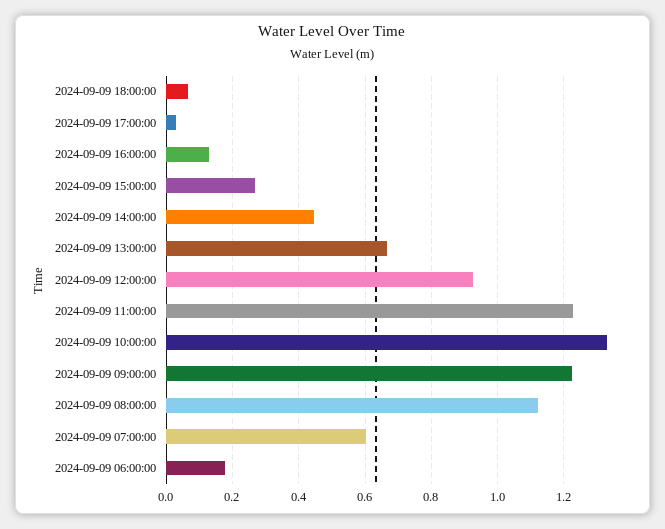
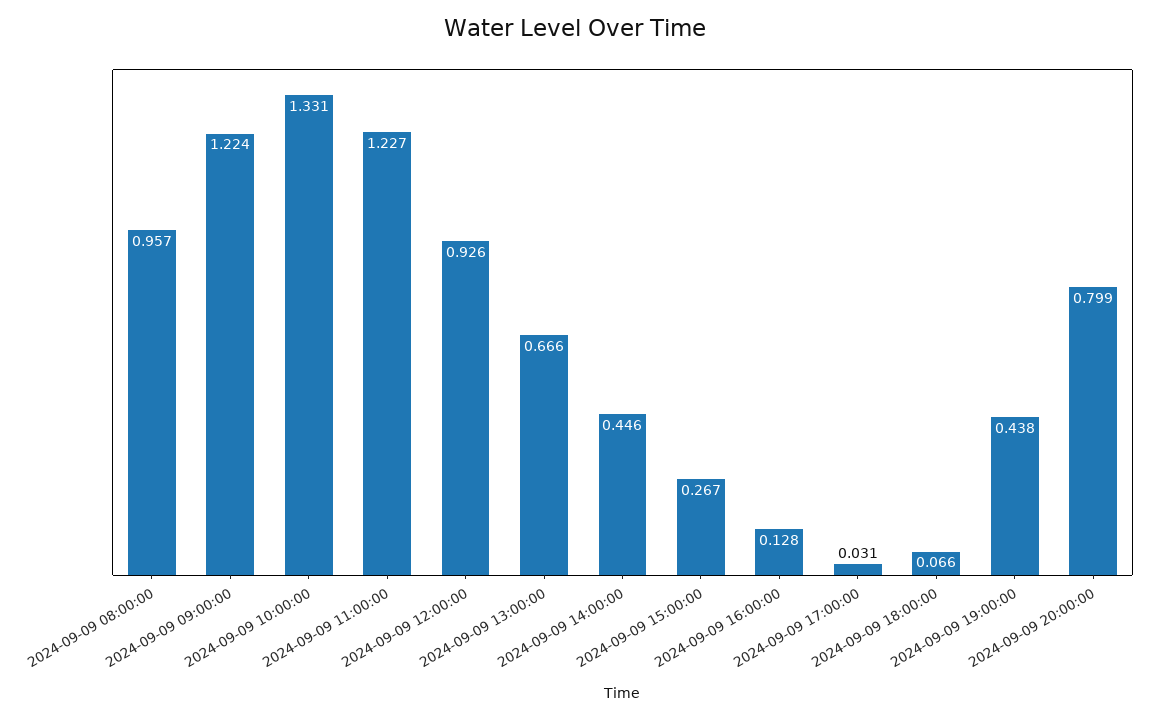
2024-09-09 08:00:00: 1.12 -> 0.957
2024-09-09 07:00:00: 0.6 -> none
2024-09-09 06:00:00: 0.18 -> none
2024-09-09 19:00:00: none -> 0.438
2024-09-09 20:00:00: none -> 0.799

